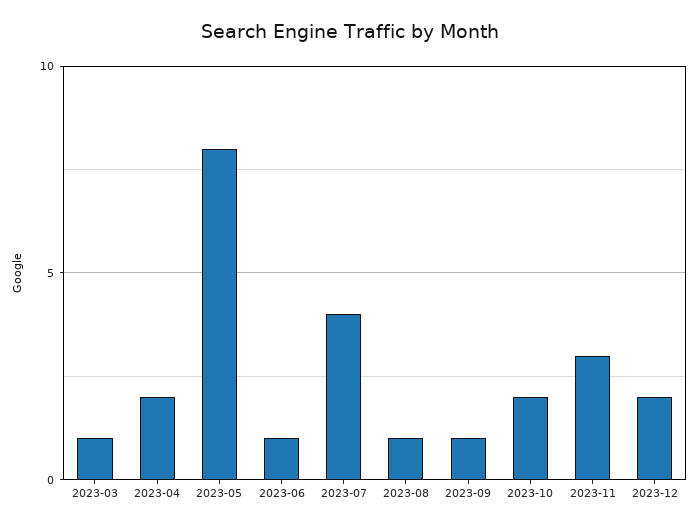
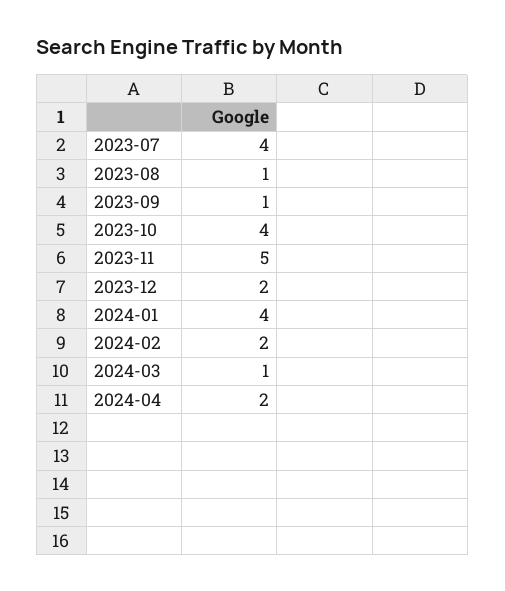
2023-03: 1 -> none
2023-04: 2 -> none
2023-05: 8 -> none
2023-06: 1 -> none
2023-10: 2 -> 4
2023-11: 3 -> 5
2024-01: none -> 4
2024-02: none -> 2
2024-03: none -> 1
2024-04: none -> 2

